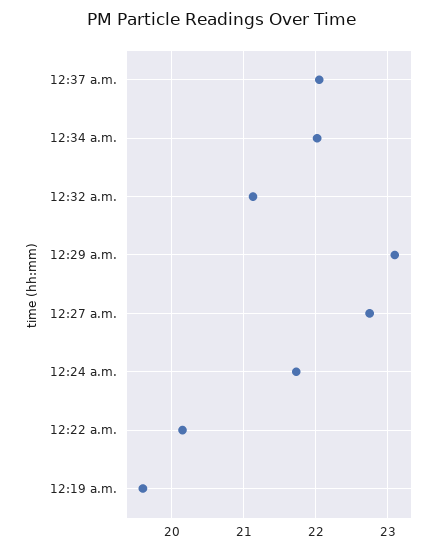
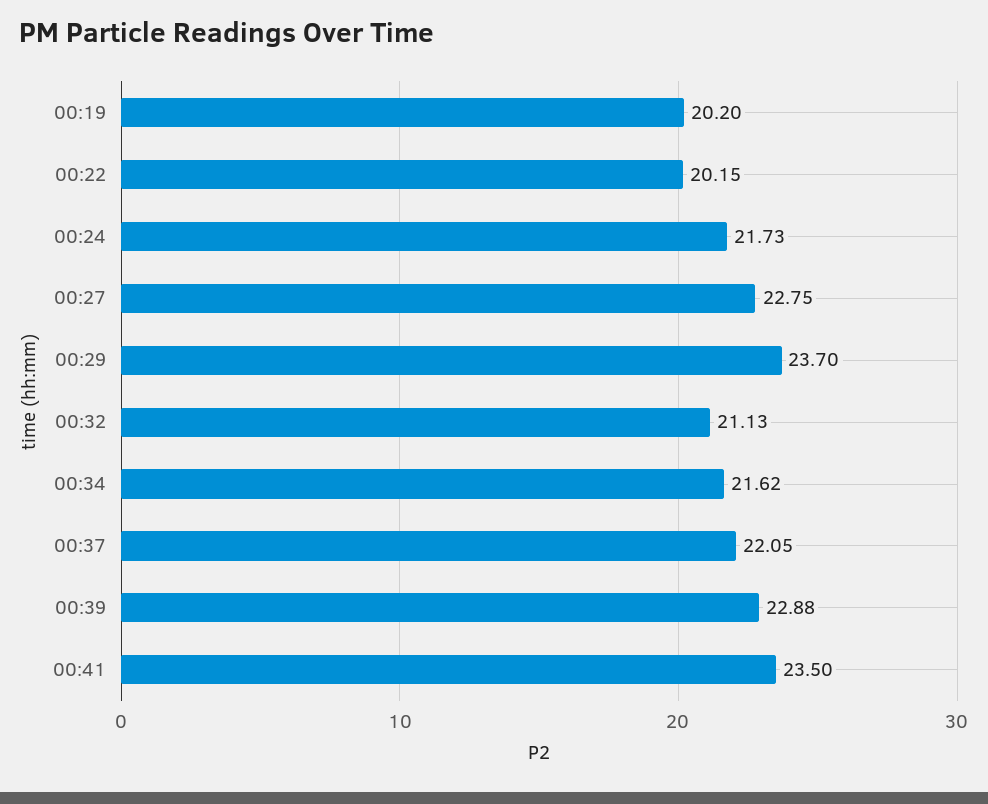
12:34 a.m.: 22 -> 21.62
12:29 a.m.: 23.1 -> 23.7
12:19 a.m.: 19.6 -> 20.2
00:39: none -> 22.88
00:41: none -> 23.5

